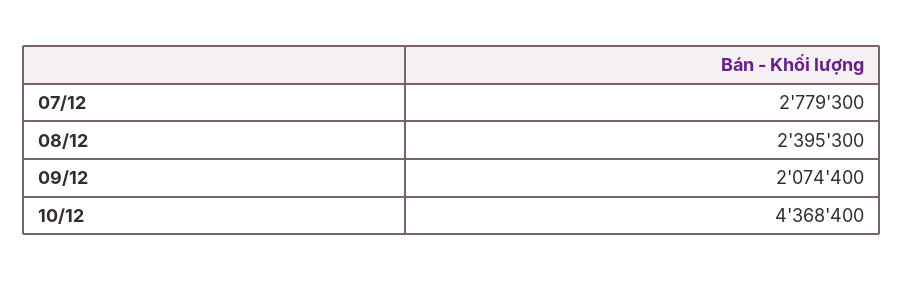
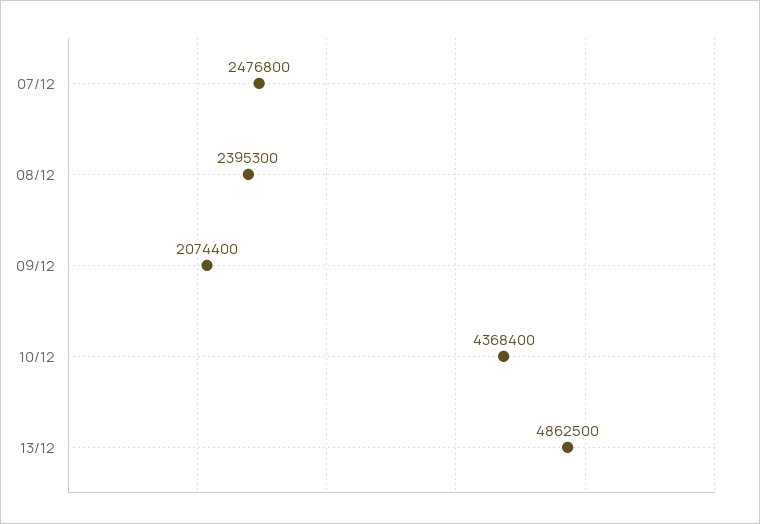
07/12: 2779300 -> 2476800
13/12: none -> 4862500

